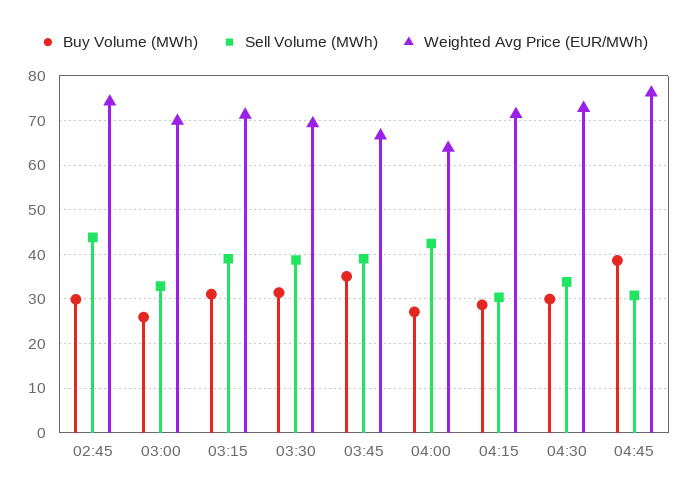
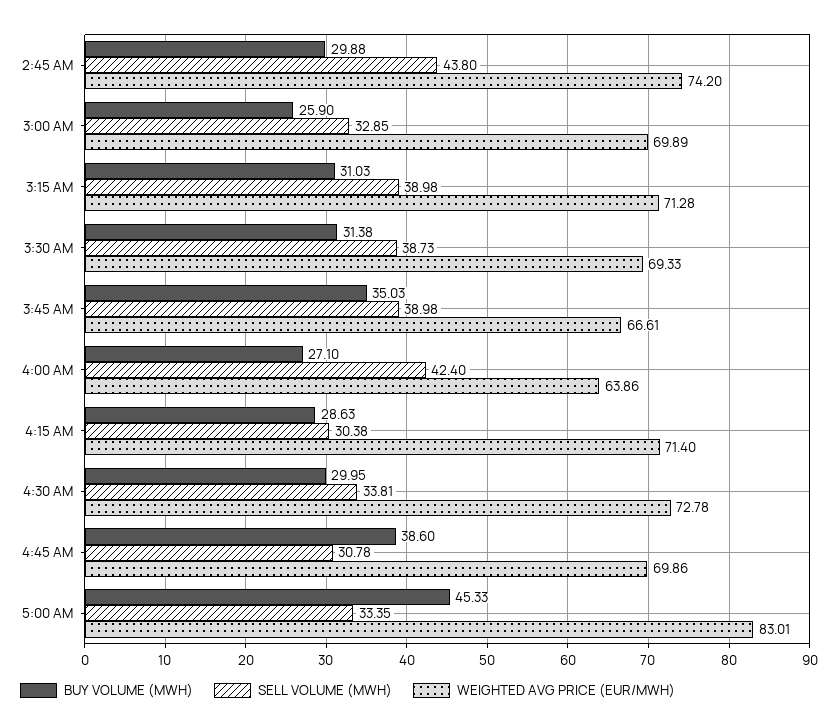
Weighted Avg Price (EUR/MWh), 04:45: 76 -> 69.86
Buy Volume (MWh), 5:00 AM: none -> 45.33
Sell Volume (MWh), 5:00 AM: none -> 33.35
Weighted Avg Price (EUR/MWh), 5:00 AM: none -> 83.01

